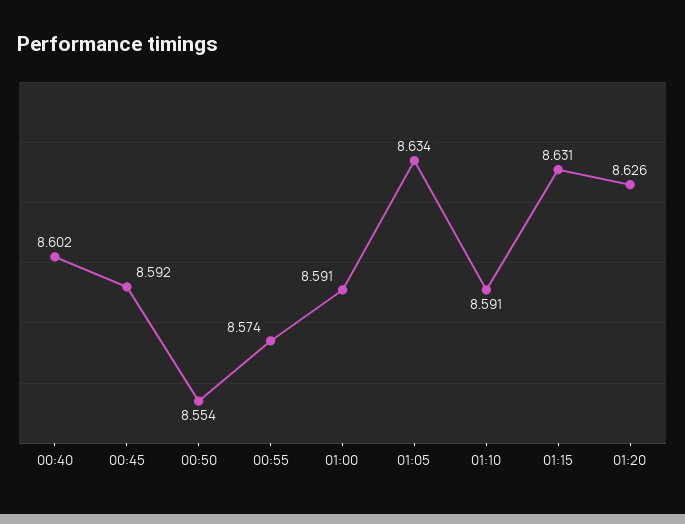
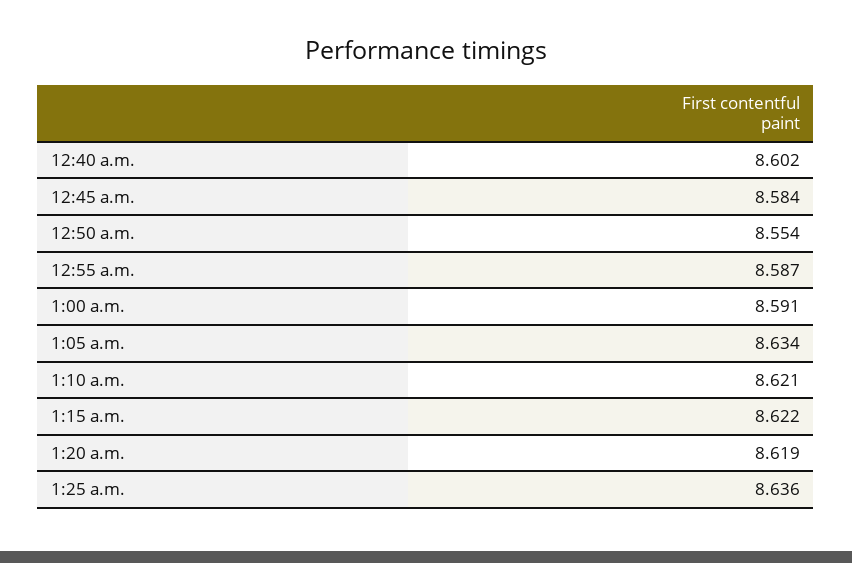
00:45: 8.592 -> 8.584
00:55: 8.574 -> 8.587
01:10: 8.591 -> 8.621
01:15: 8.631 -> 8.622
01:20: 8.626 -> 8.619
1:25 a.m.: none -> 8.636

